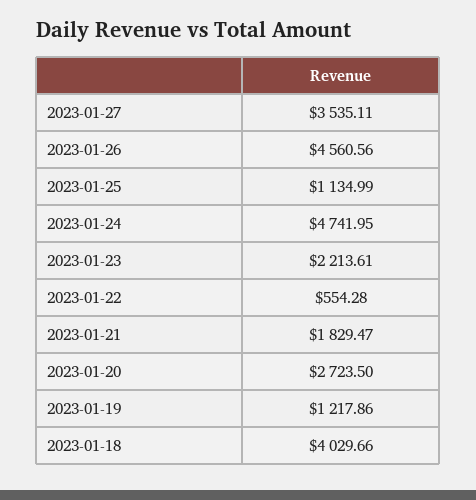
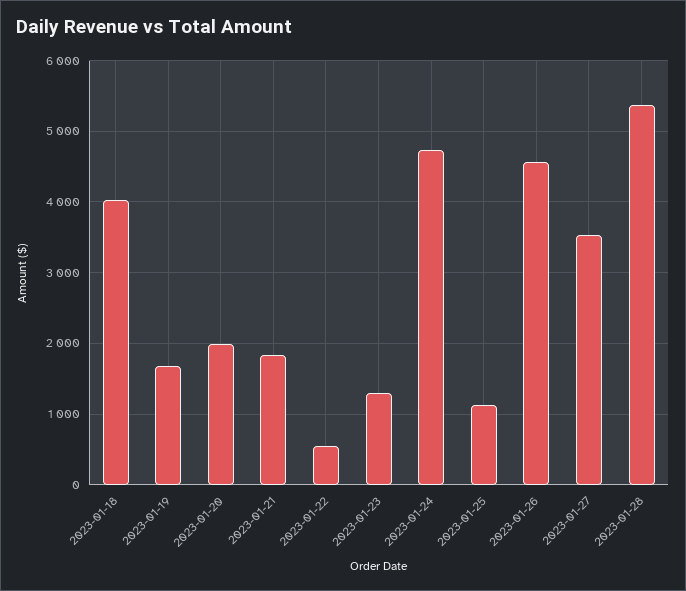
2023-01-23: 2213.61 -> 1300
2023-01-20: 2723.5 -> 2000
2023-01-19: 1217.86 -> 1700
2023-01-28: none -> 5400

